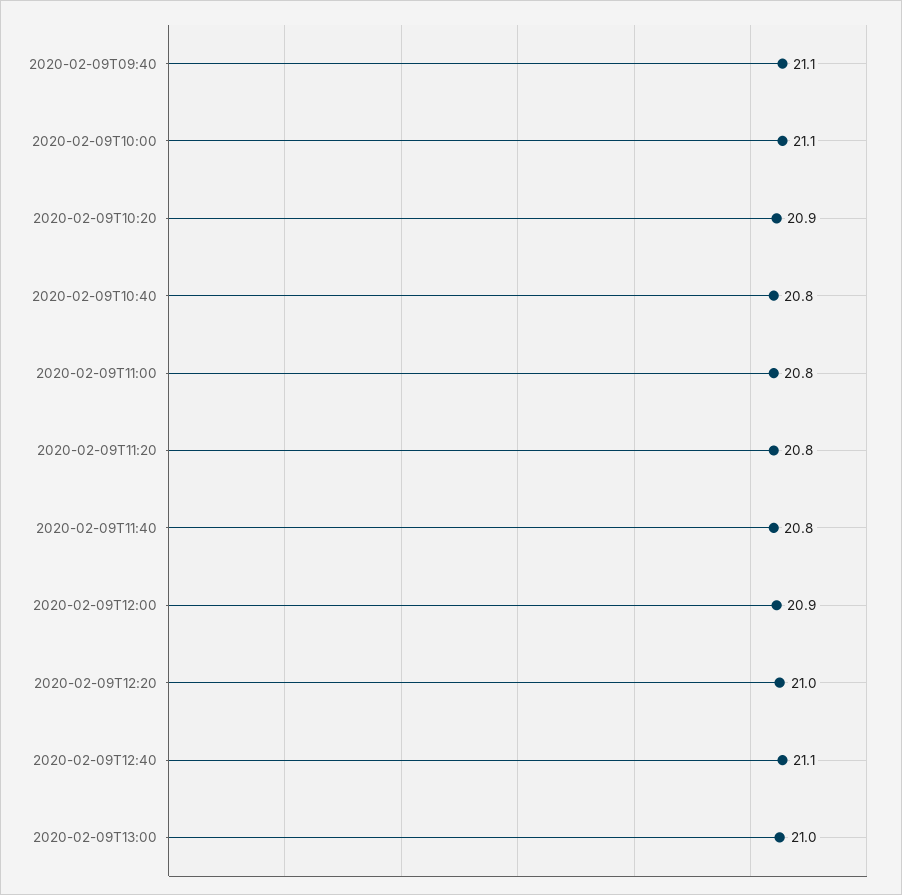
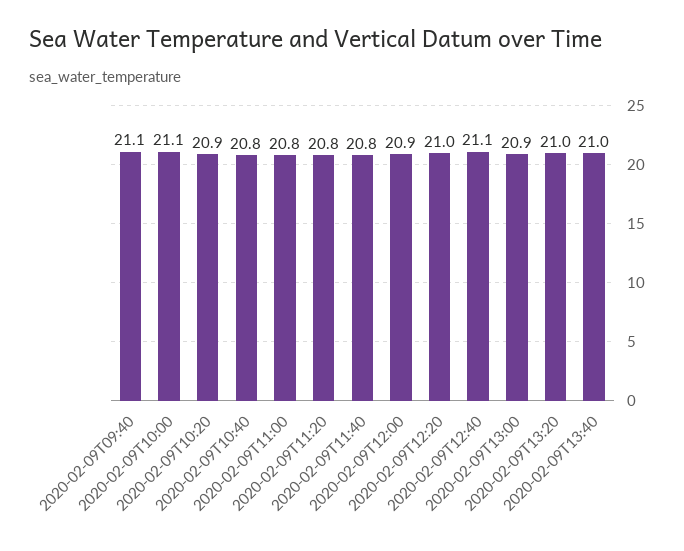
2020-02-09T13:00: 21 -> 20.9
2020-02-09T13:20: none -> 21
2020-02-09T13:40: none -> 21

